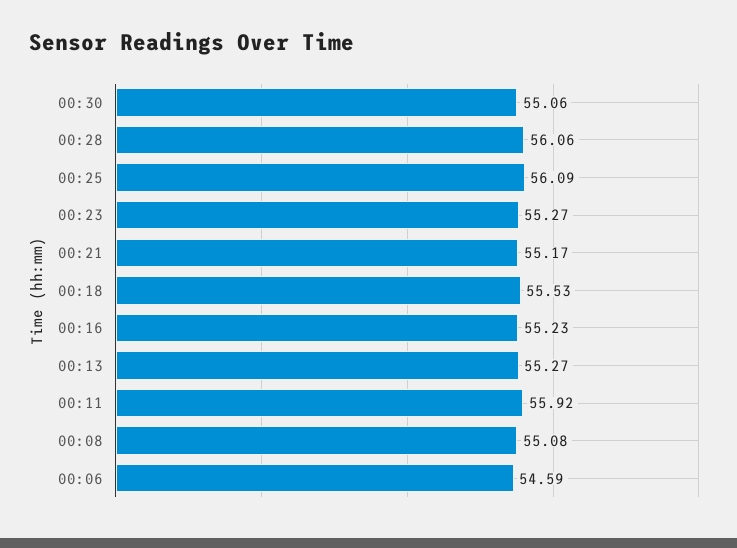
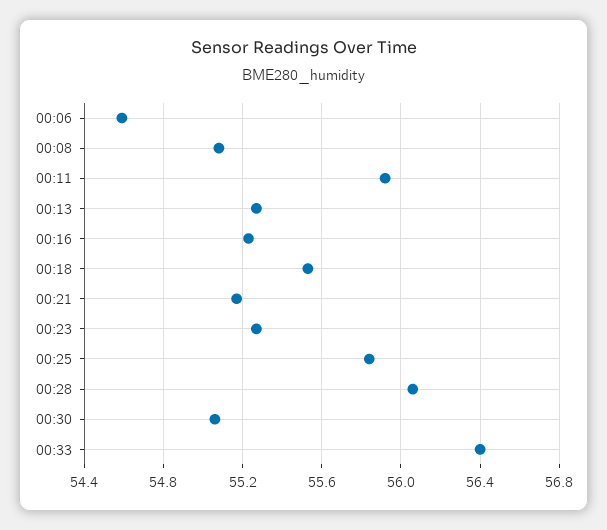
00:25: 56.09 -> 55.85
00:33: none -> 56.4

